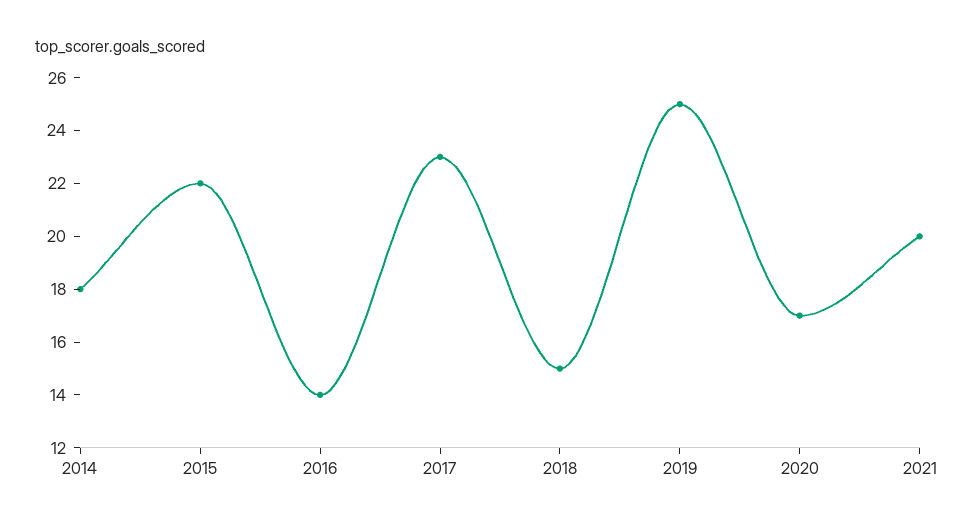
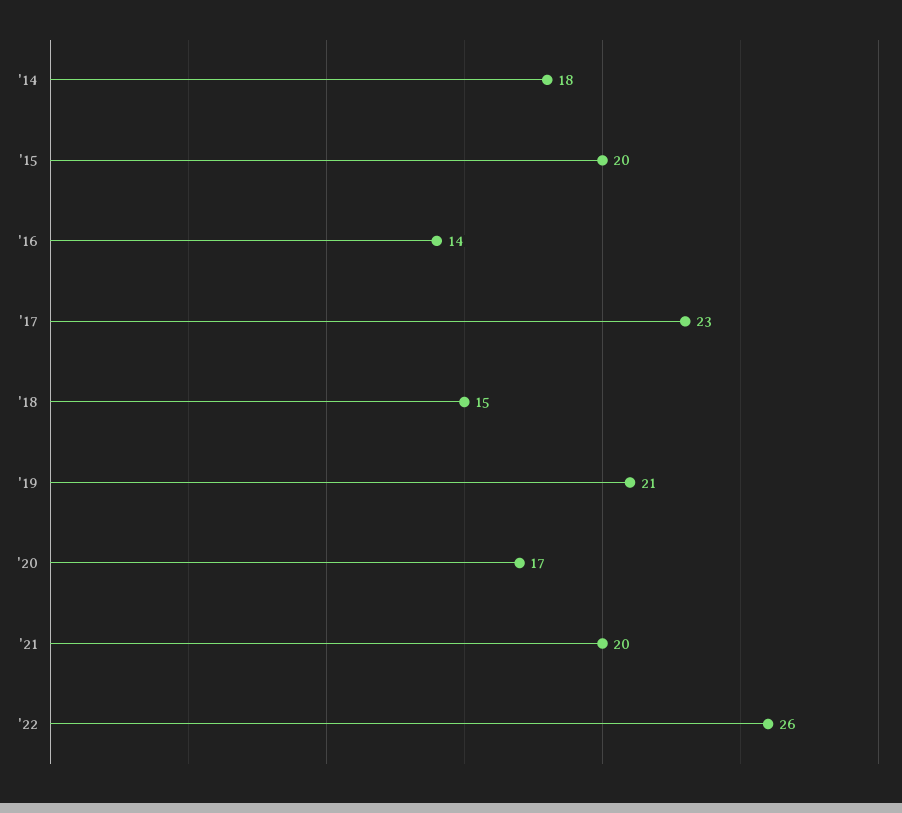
2015: 22 -> 20
2019: 25 -> 21
'22: none -> 26

